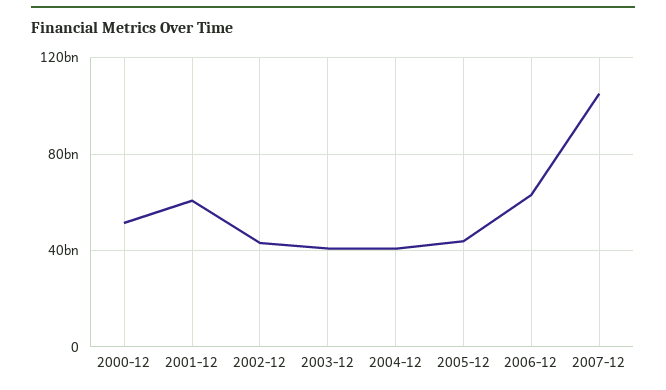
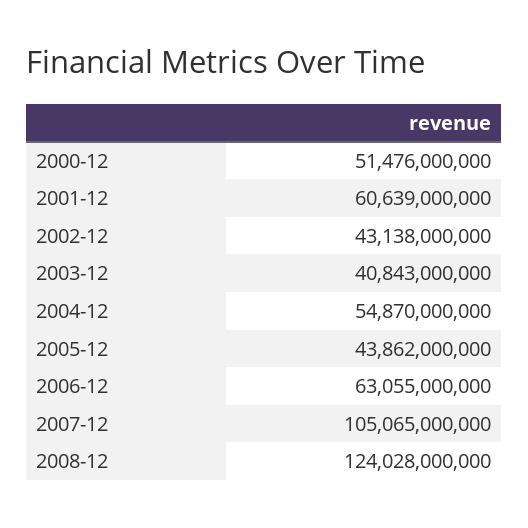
2004-12: 40000000000 -> 54870000000
2008-12: none -> 124028000000

